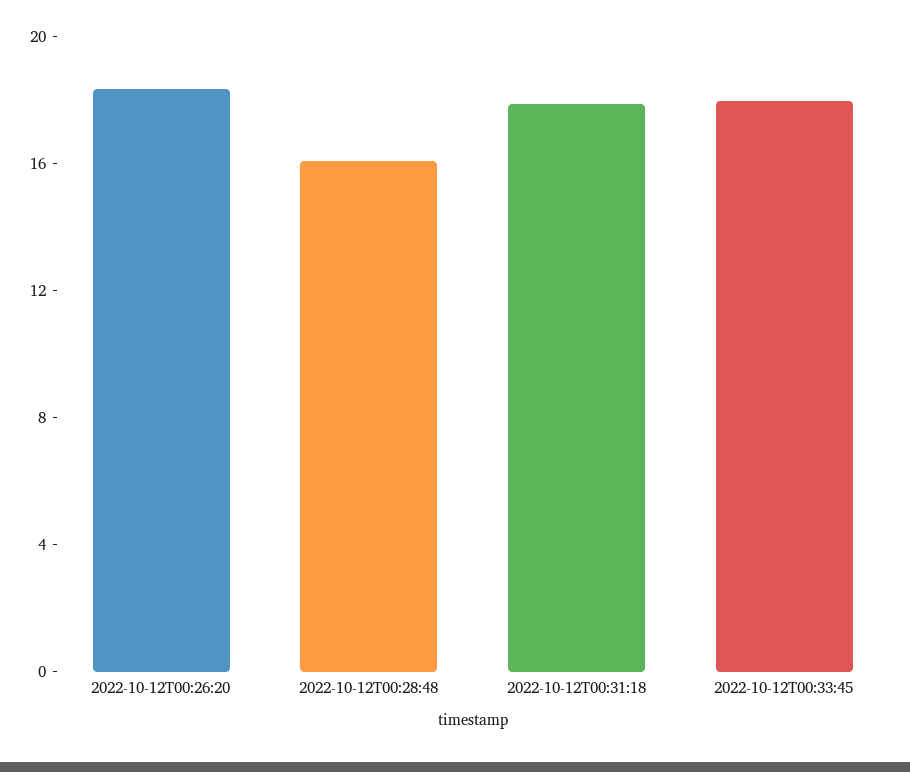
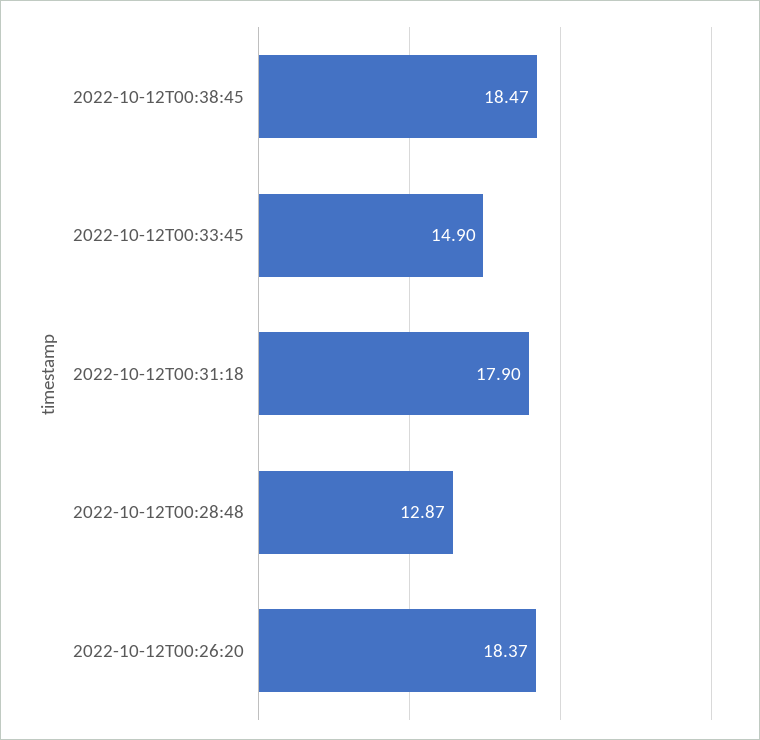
2022-10-12T00:28:48: 16 -> 12.87
2022-10-12T00:33:45: 18 -> 14.9
2022-10-12T00:38:45: none -> 18.47

